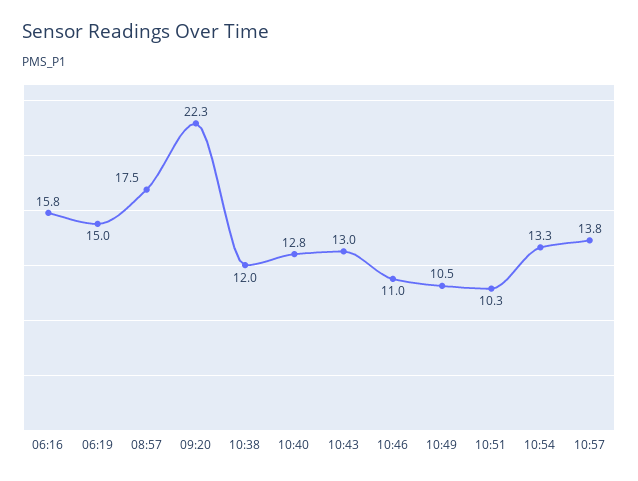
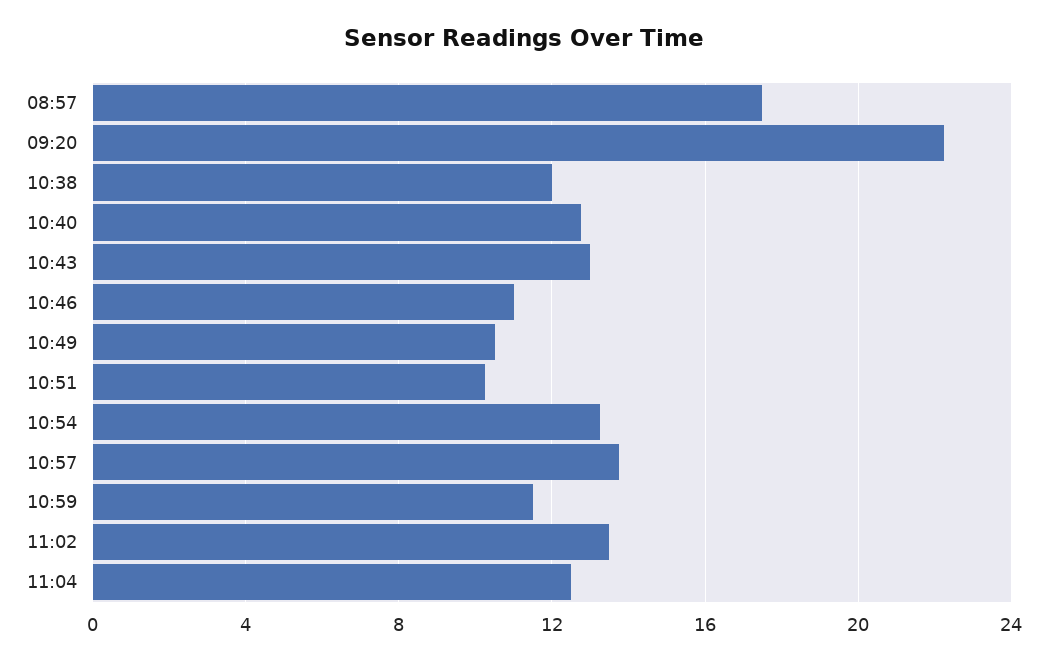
06:16: 15.8 -> none
06:19: 15 -> none
10:59: none -> 11.5
11:02: none -> 13.5
11:04: none -> 12.5

